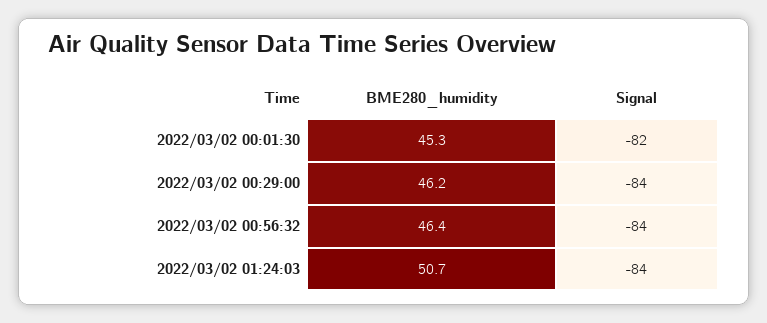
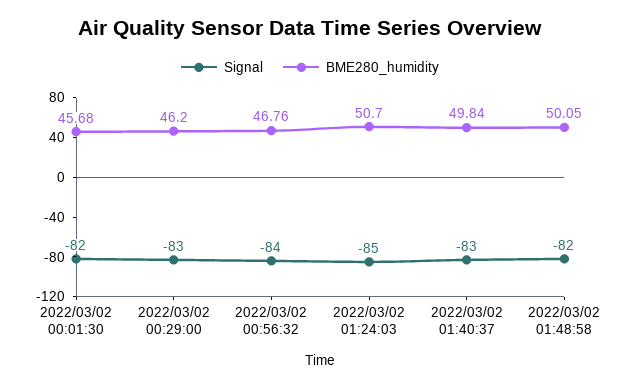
BME280_humidity, 2022/03/02 00:01:30: 45.3 -> 45.68
Signal, 2022/03/02 00:29:00: -84 -> -83
BME280_humidity, 2022/03/02 00:56:32: 46.4 -> 46.76
Signal, 2022/03/02 01:24:03: -84 -> -85
Signal, 2022/03/02 01:40:37: none -> -83
BME280_humidity, 2022/03/02 01:40:37: none -> 49.84
Signal, 2022/03/02 01:48:58: none -> -82
BME280_humidity, 2022/03/02 01:48:58: none -> 50.05

